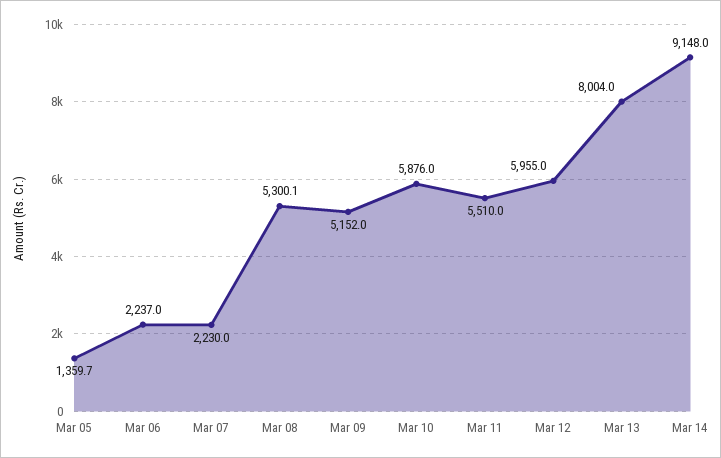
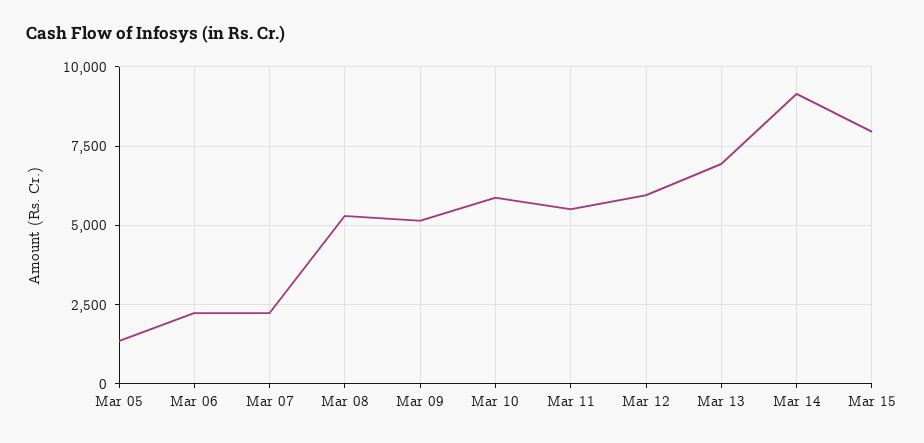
Mar 13: 8004 -> 7000
Mar 15: none -> 8000

